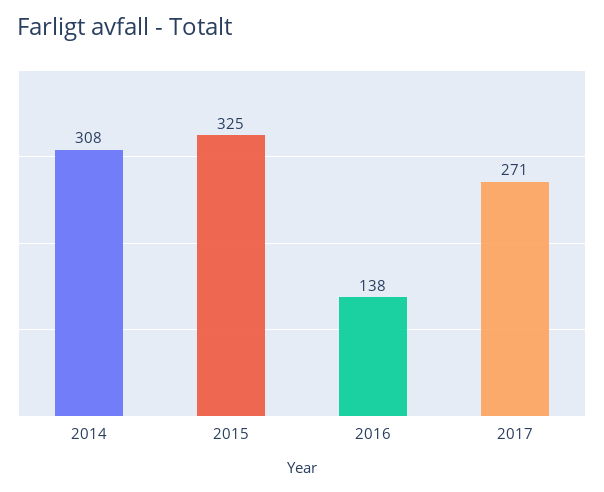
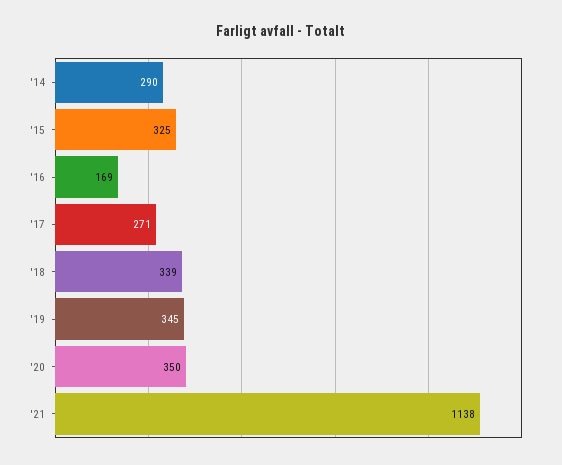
2014: 308 -> 290
2016: 138 -> 169
'18: none -> 339
'19: none -> 345
'20: none -> 350
'21: none -> 1138

